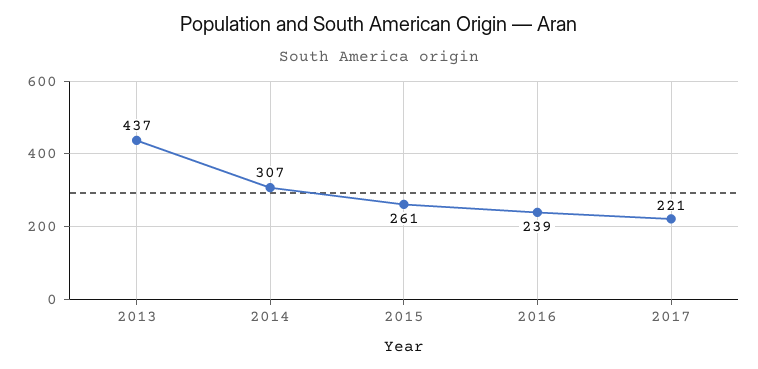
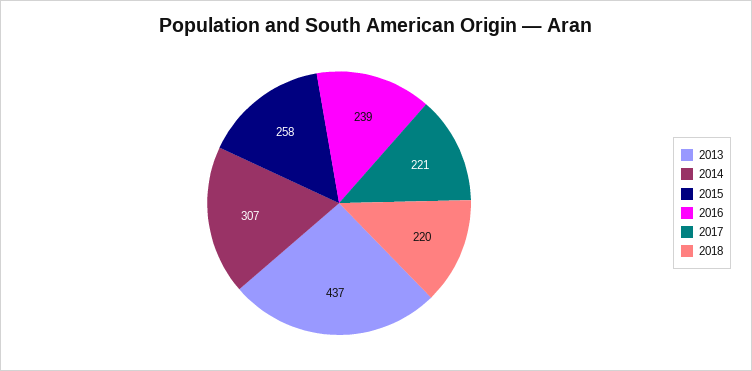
2015: 261 -> 258
2018: none -> 220

